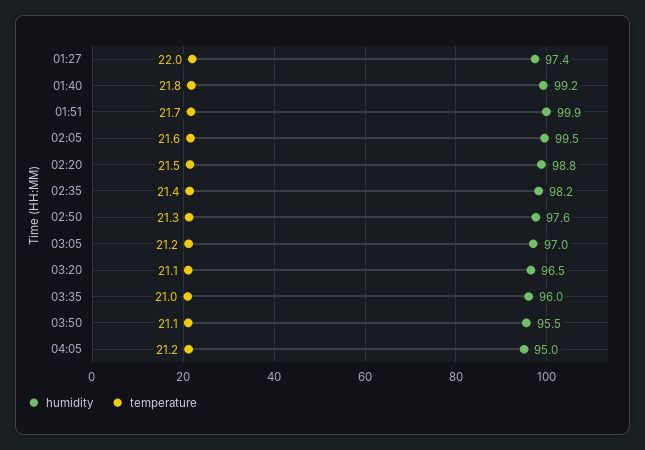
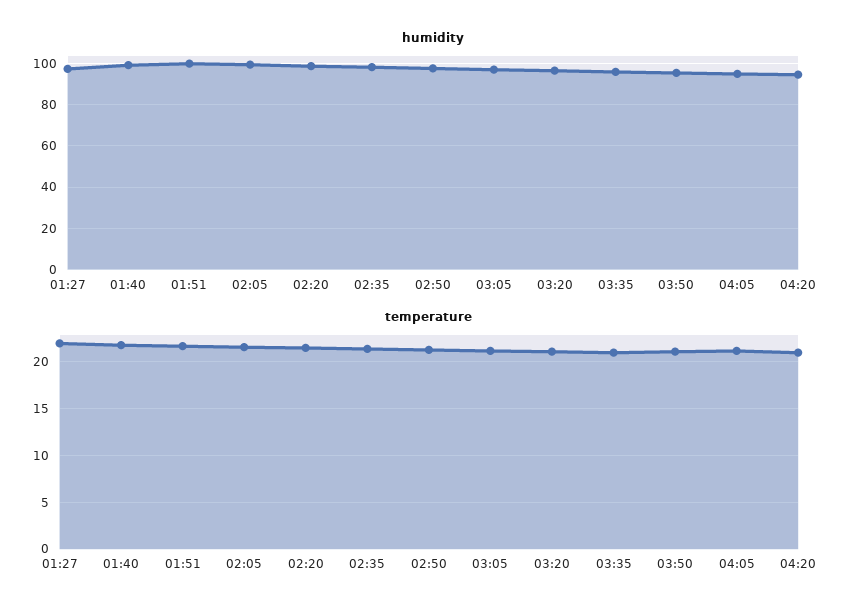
humidity, 04:20: none -> 95
temperature, 04:20: none -> 21

